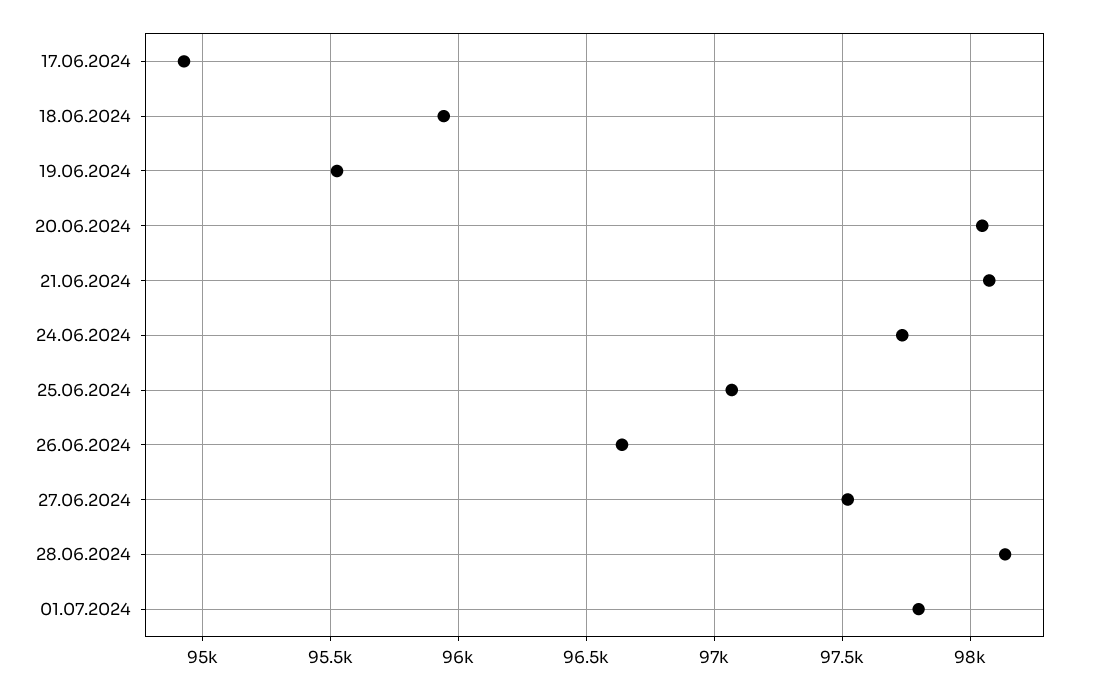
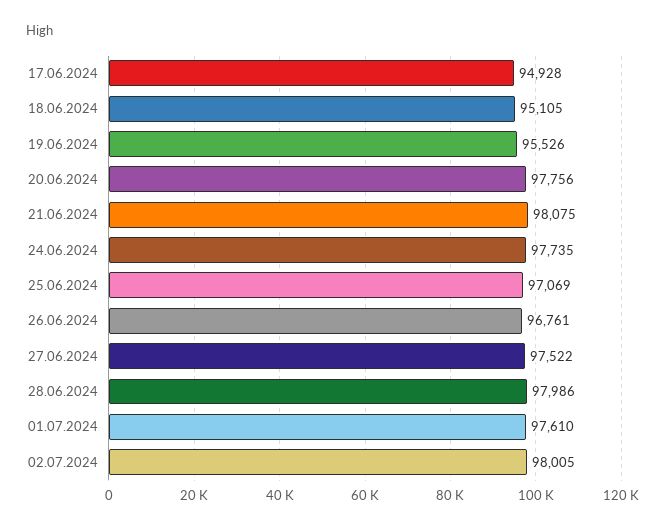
18.06.2024: 95950 -> 95105
20.06.2024: 98050 -> 97756
26.06.2024: 96650 -> 96761
28.06.2024: 98150 -> 97986
01.07.2024: 97800 -> 97610
02.07.2024: none -> 98005

